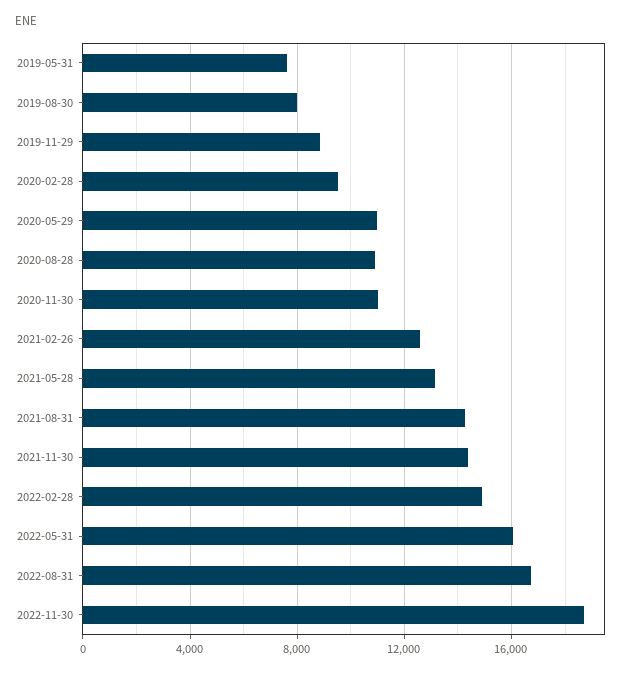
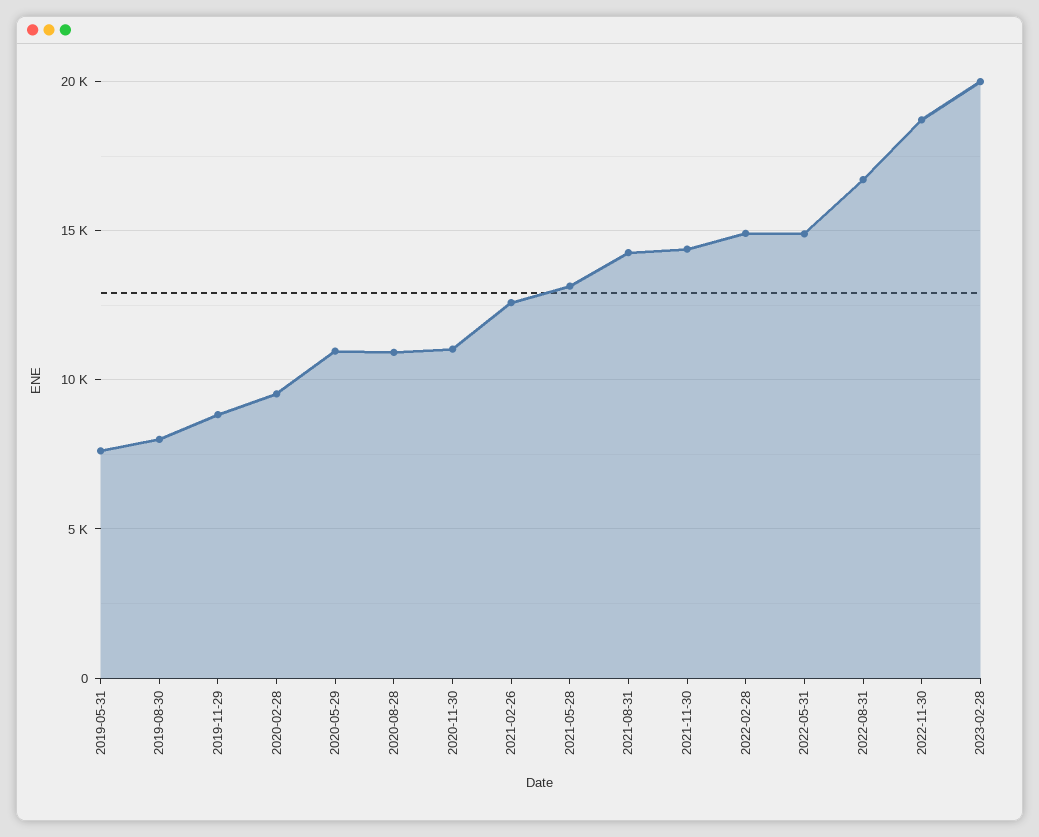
2022-05-31: 16000 -> 15000
2023-02-28: none -> 20000

